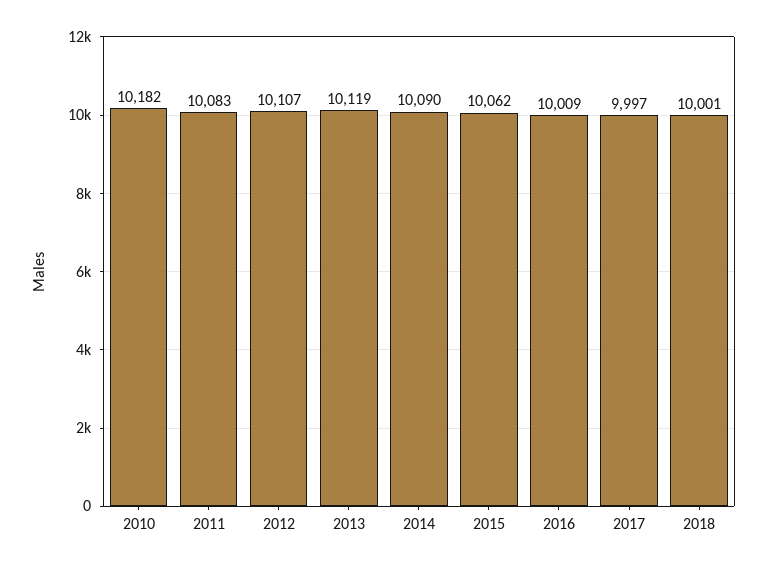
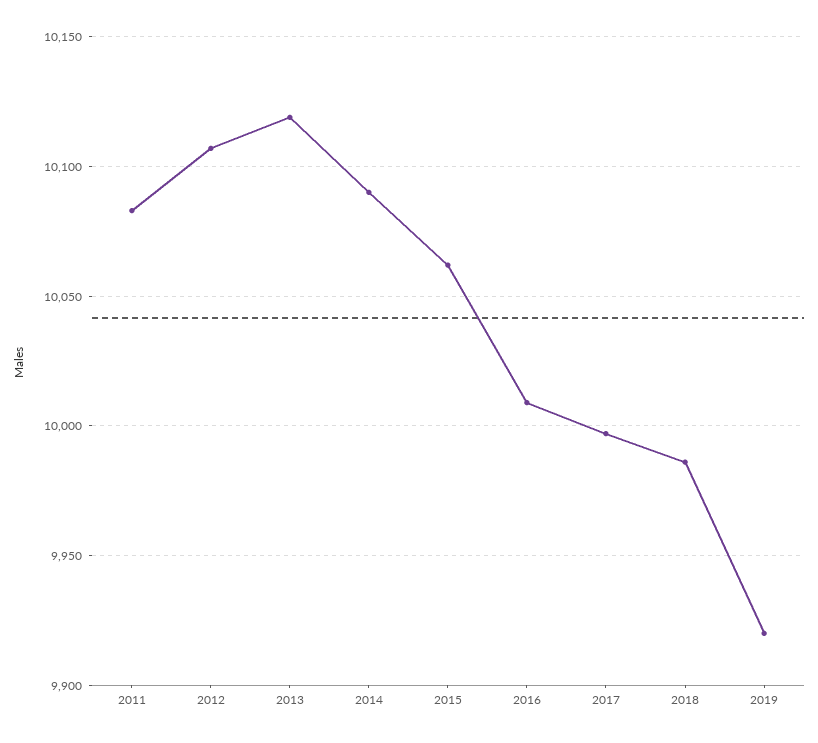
2010: 10182 -> none
2018: 10001 -> 9985
2019: none -> 9920

